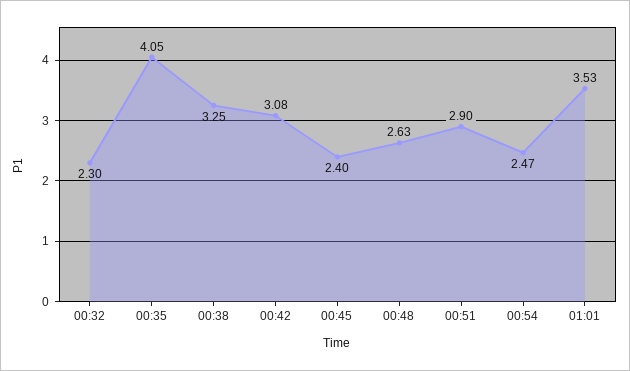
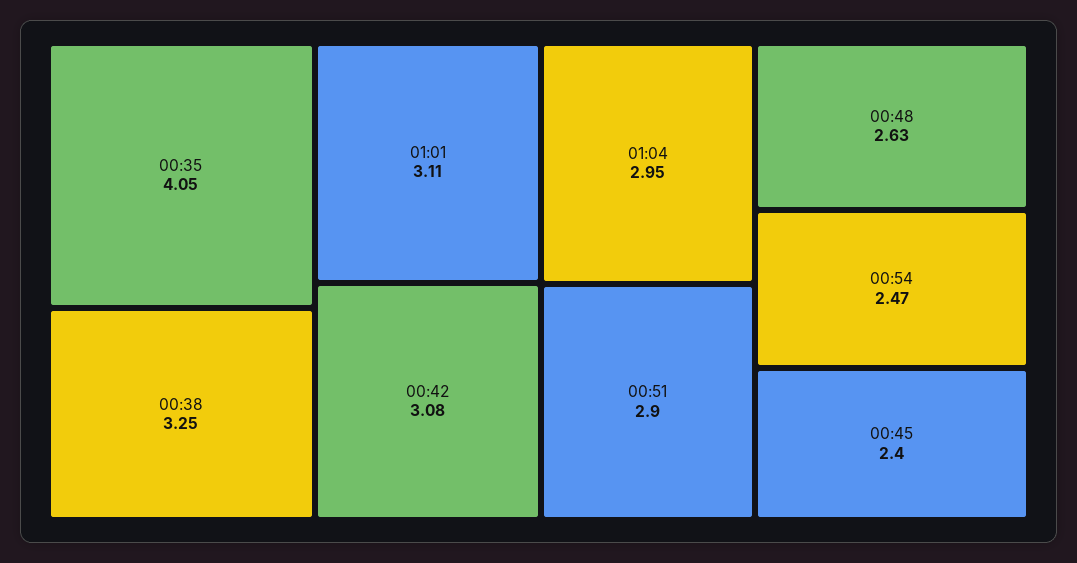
00:32: 2.3 -> none
01:01: 3.53 -> 3.11
01:04: none -> 2.95

